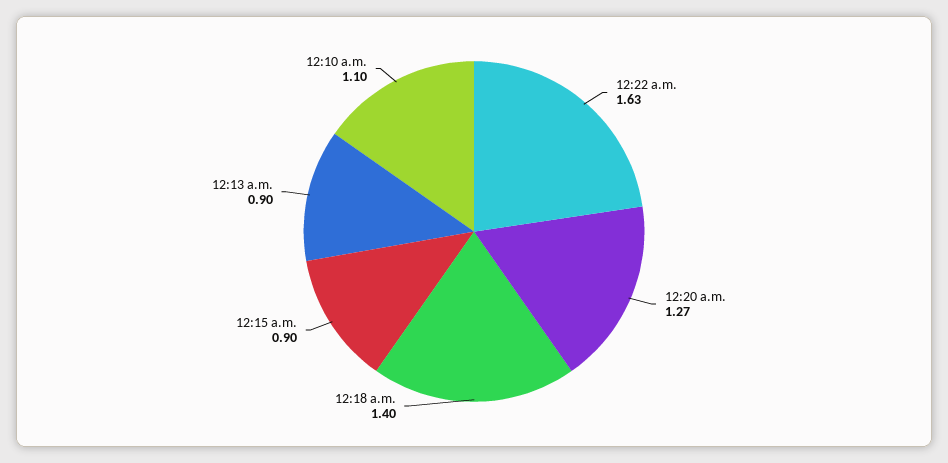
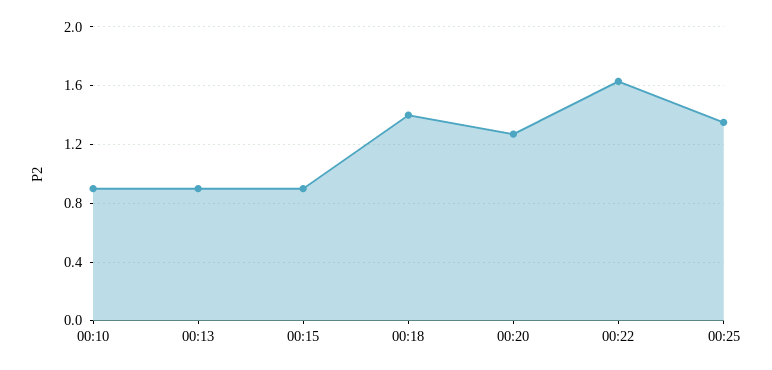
12:10 a.m.: 1.1 -> 0.9
00:25: none -> 1.35

